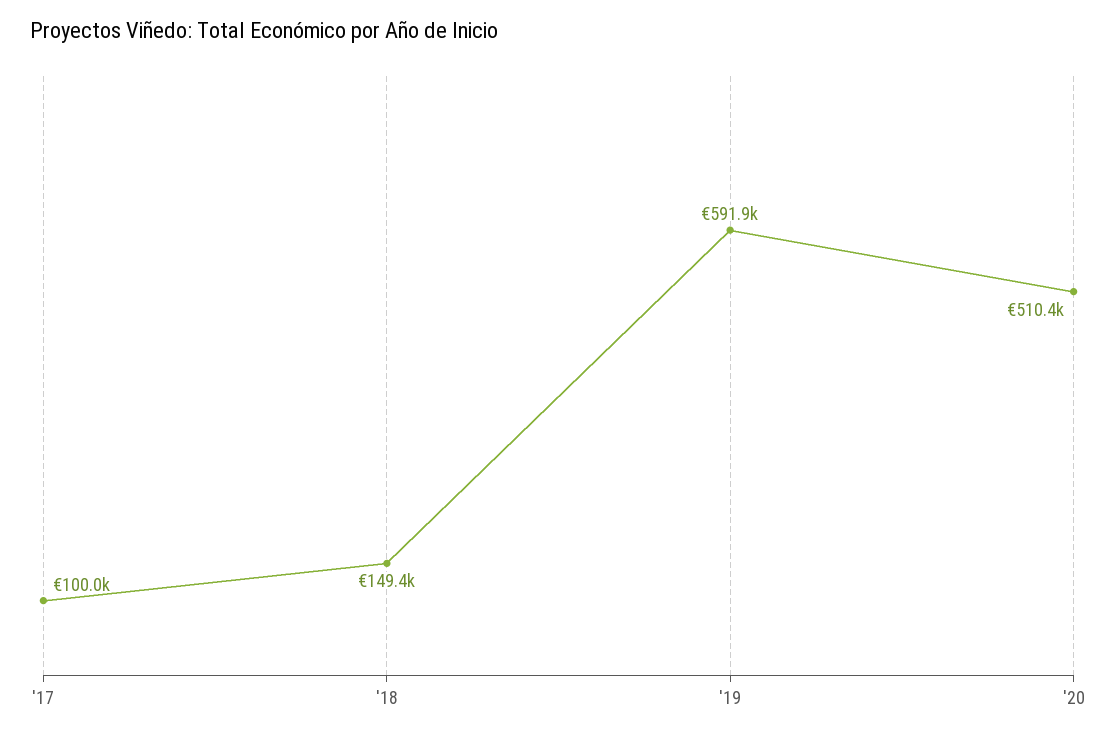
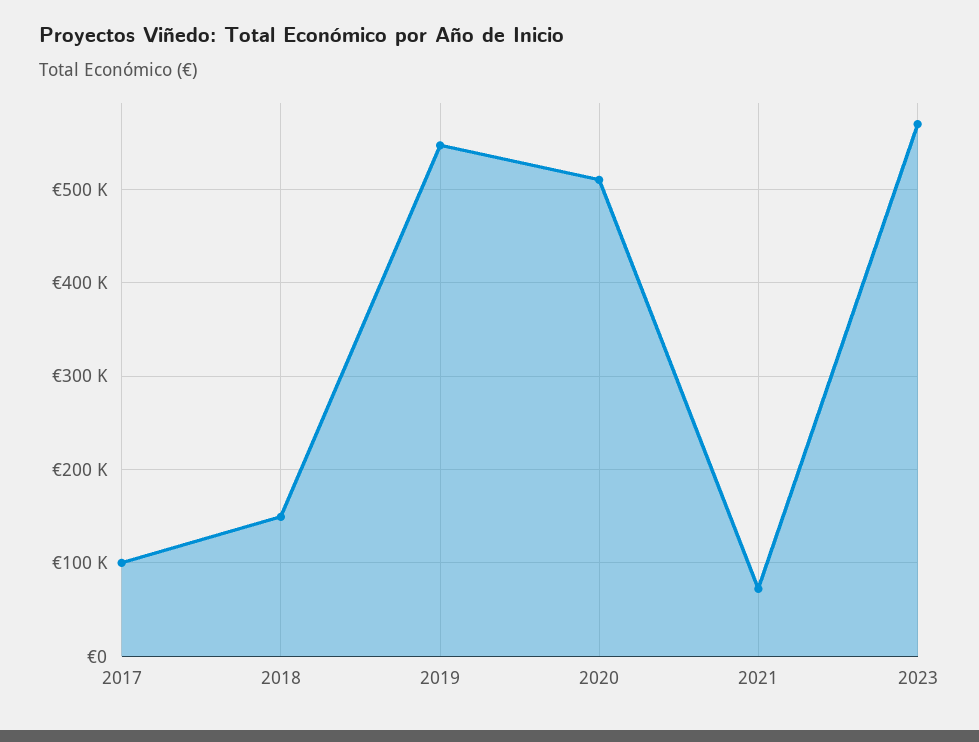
'19: 591900 -> 550000
2021: none -> 70000
2023: none -> 570000

